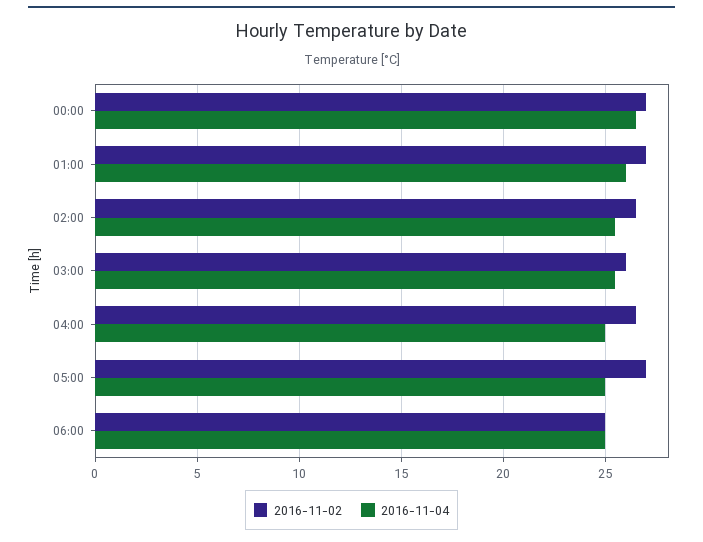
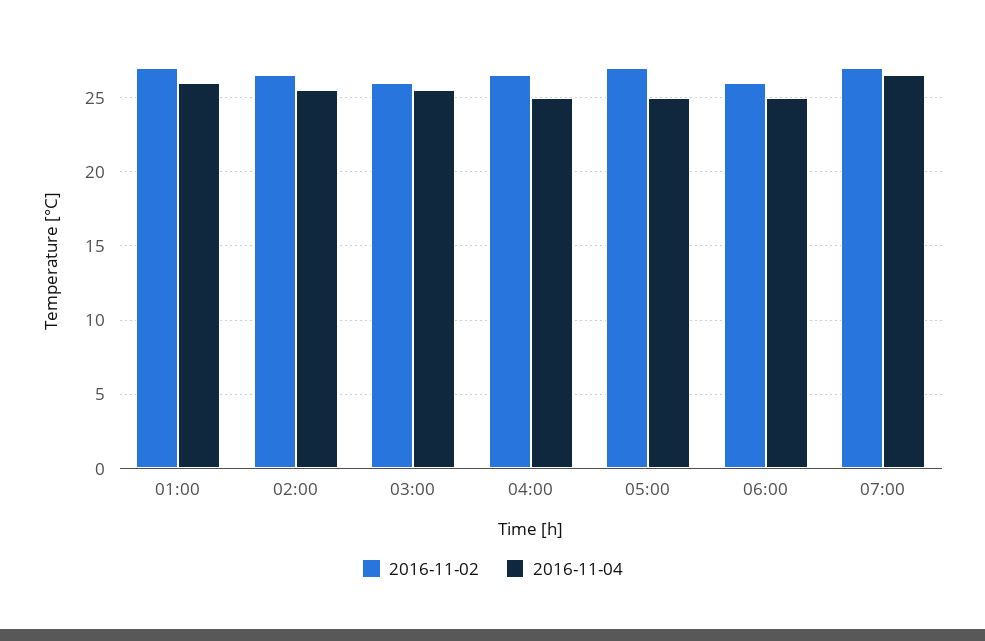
2016-11-02, 00:00: 27 -> none
2016-11-04, 00:00: 26.5 -> none
2016-11-02, 06:00: 25 -> 26
2016-11-02, 07:00: none -> 27
2016-11-04, 07:00: none -> 26.5

